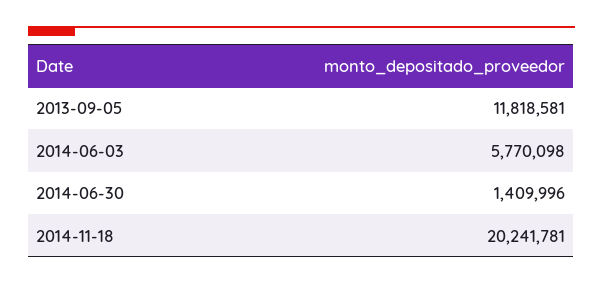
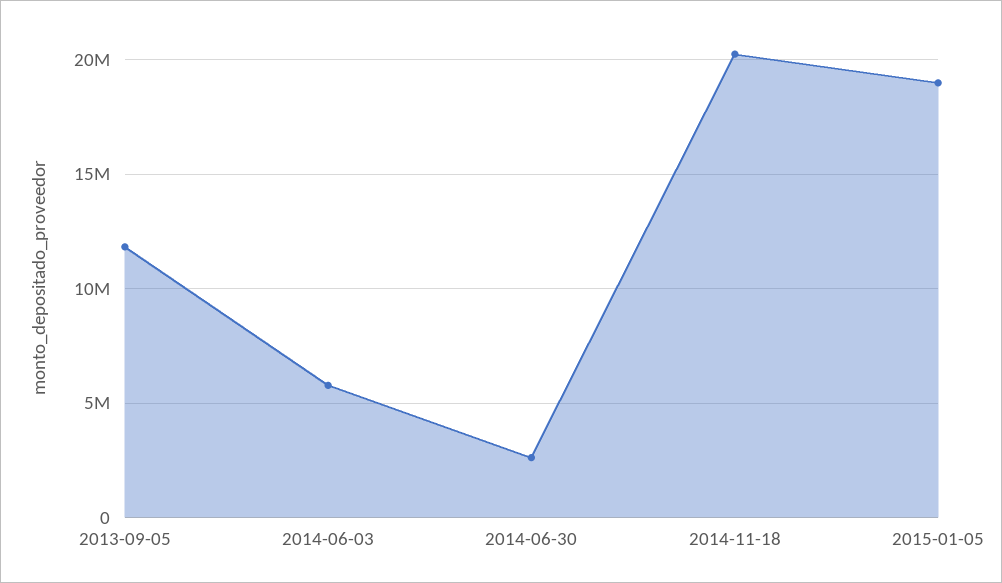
2014-06-30: 1409996 -> 2500000
2015-01-05: none -> 19000000

